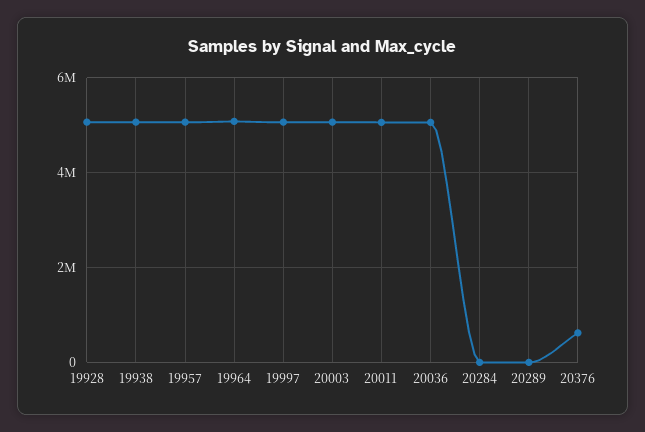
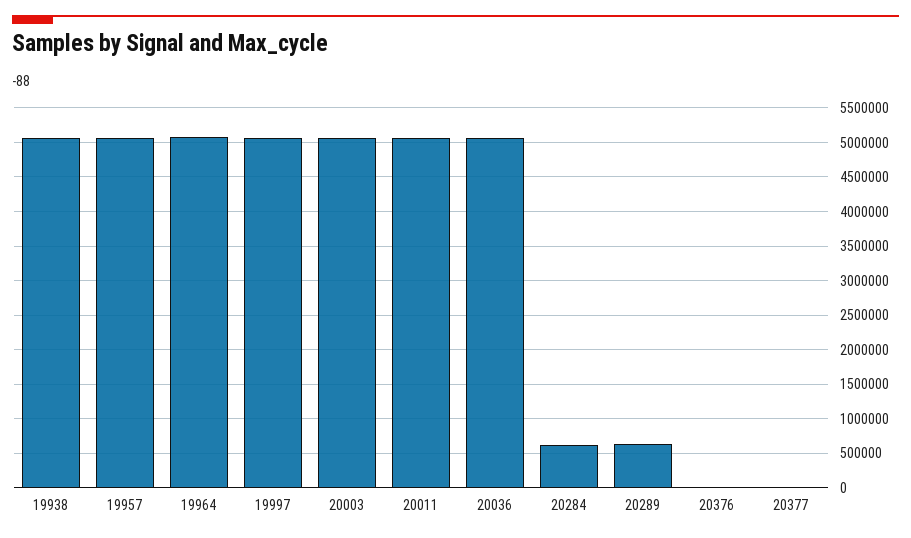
19928: 5000000 -> none
20284: 0 -> 600000
20289: 0 -> 600000
20376: 600000 -> 0
20377: none -> 0

